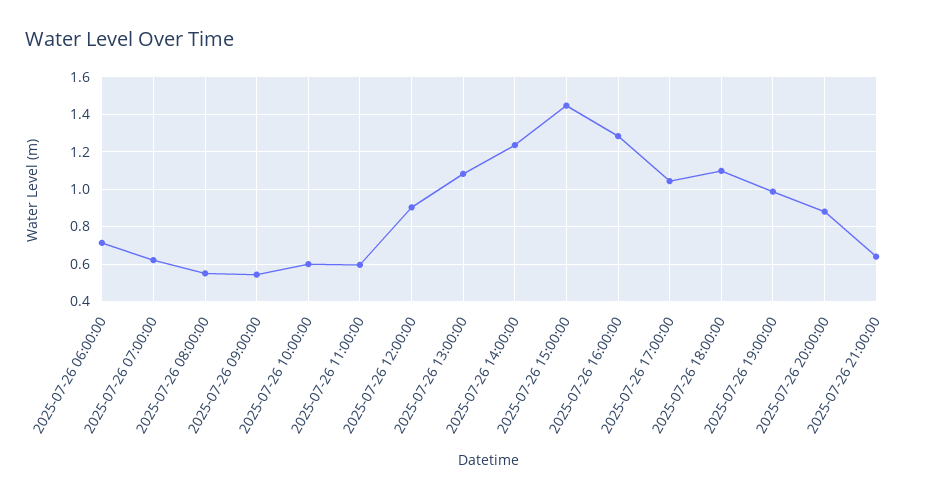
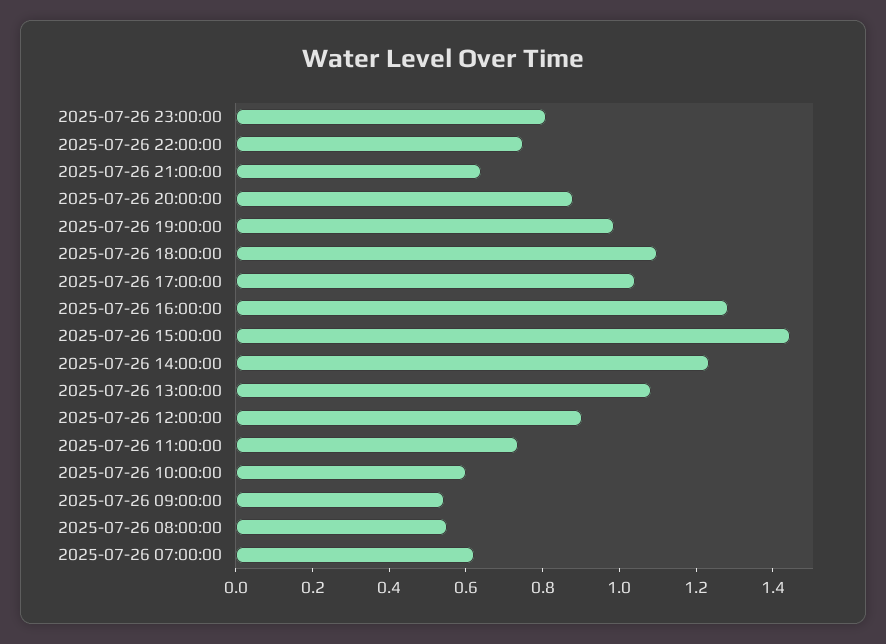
2025-07-26 06:00:00: 0.7 -> none
2025-07-26 11:00:00: 0.6 -> 0.75
2025-07-26 23:00:00: none -> 0.8
2025-07-26 22:00:00: none -> 0.75

